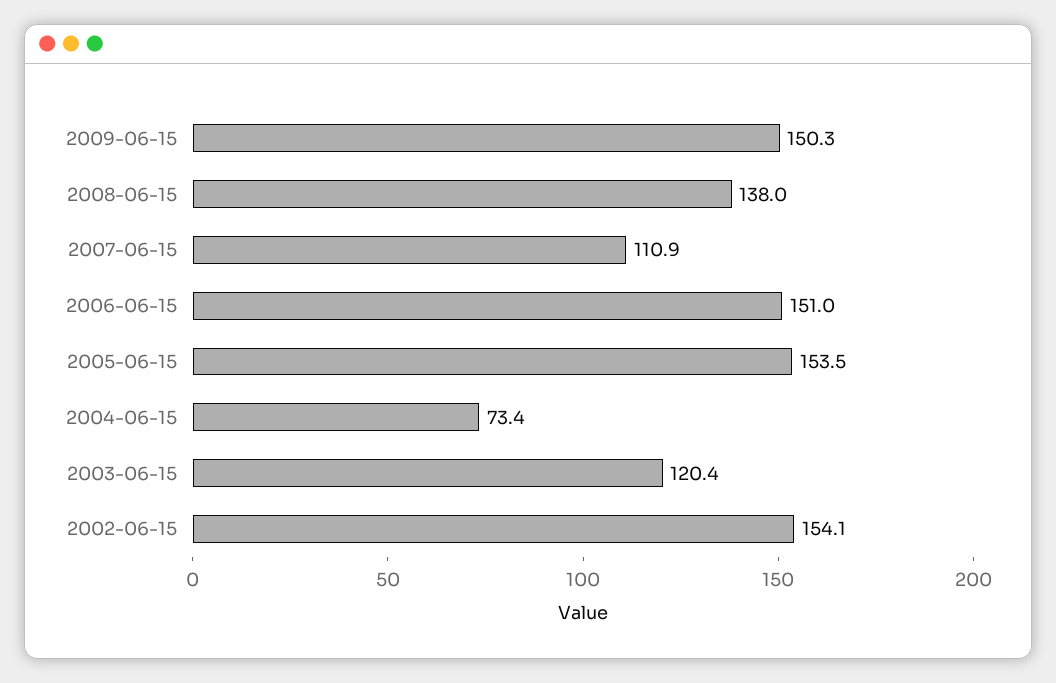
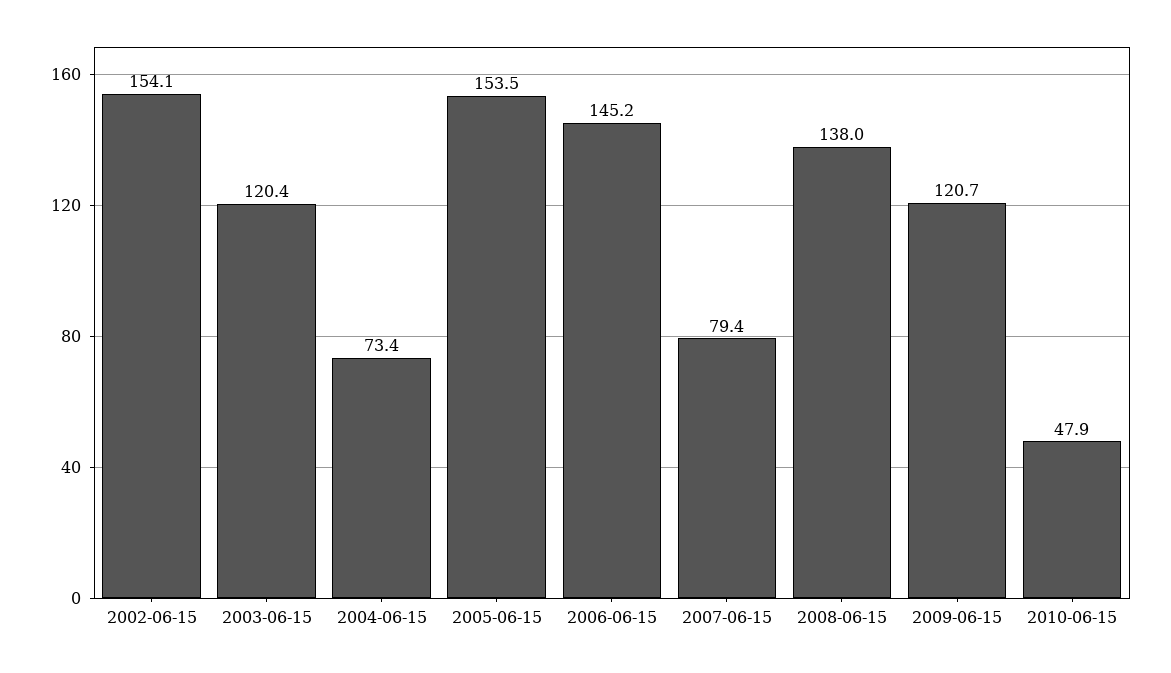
2009-06-15: 150.3 -> 120.7
2007-06-15: 110.9 -> 79.4
2006-06-15: 151 -> 145.2
2010-06-15: none -> 47.9

